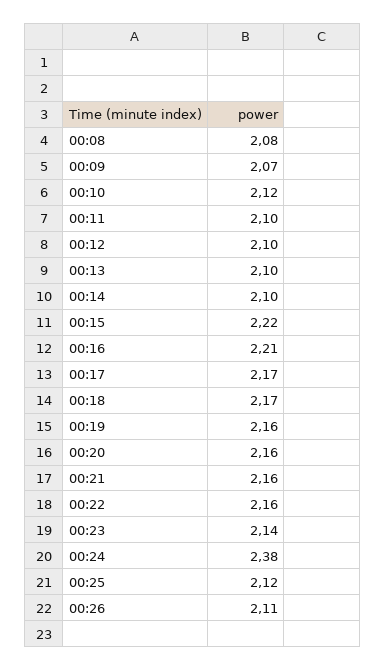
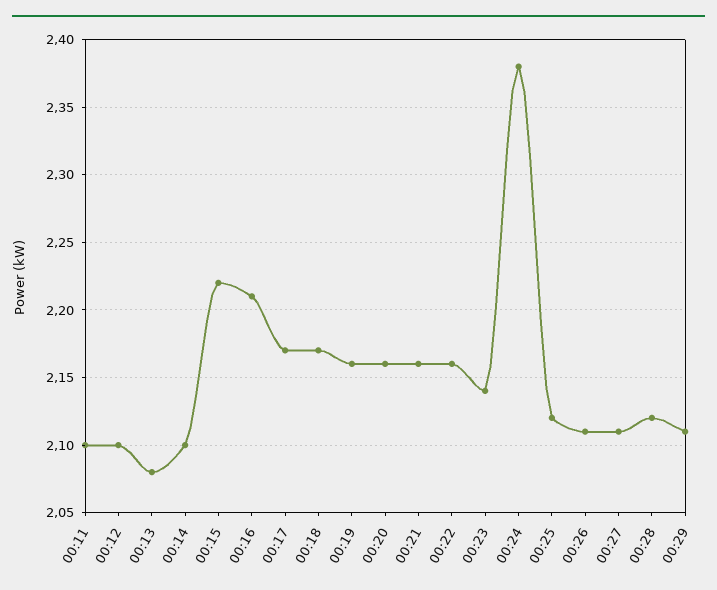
00:08: 2.08 -> none
00:09: 2.07 -> none
00:10: 2.12 -> none
00:13: 2.1 -> 2.08
00:27: none -> 2.11
00:28: none -> 2.12
00:29: none -> 2.11

